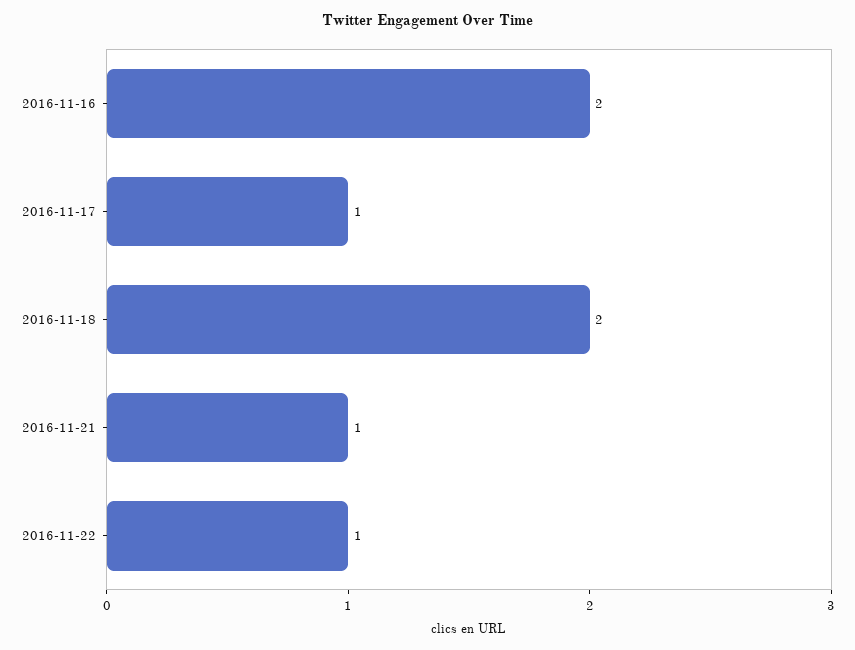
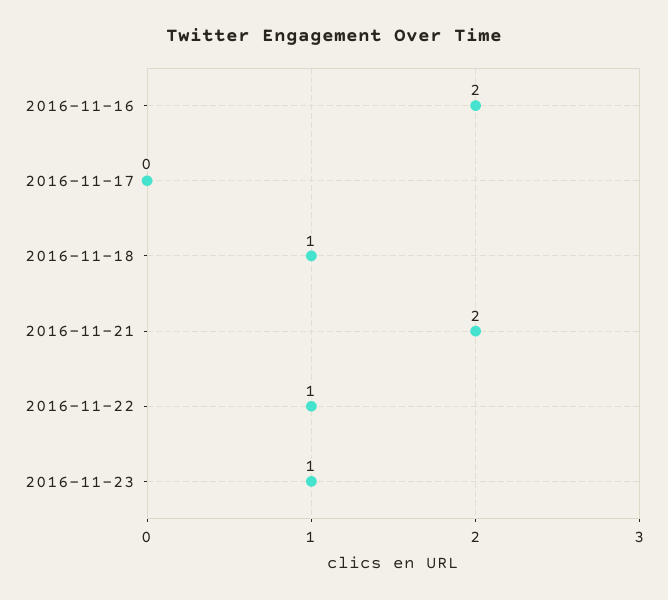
2016-11-17: 1 -> 0
2016-11-18: 2 -> 1
2016-11-21: 1 -> 2
2016-11-23: none -> 1

